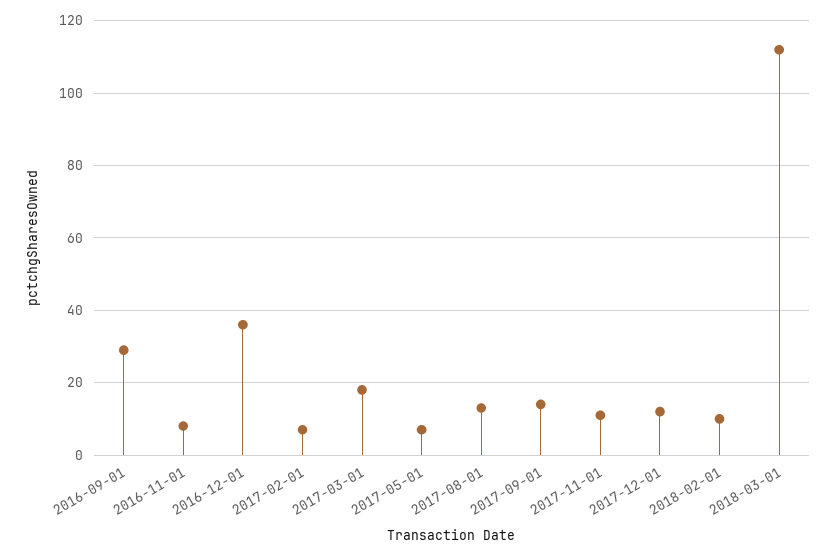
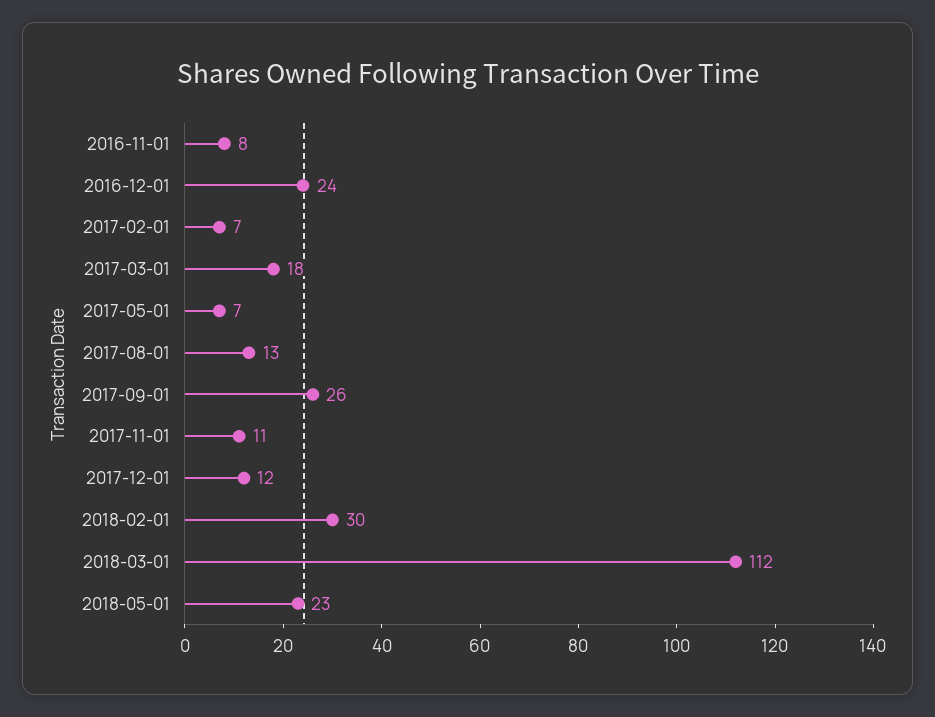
2016-09-01: 30 -> none
2016-12-01: 35 -> 24
2017-09-01: 15 -> 26
2018-02-01: 10 -> 30
2018-05-01: none -> 23

